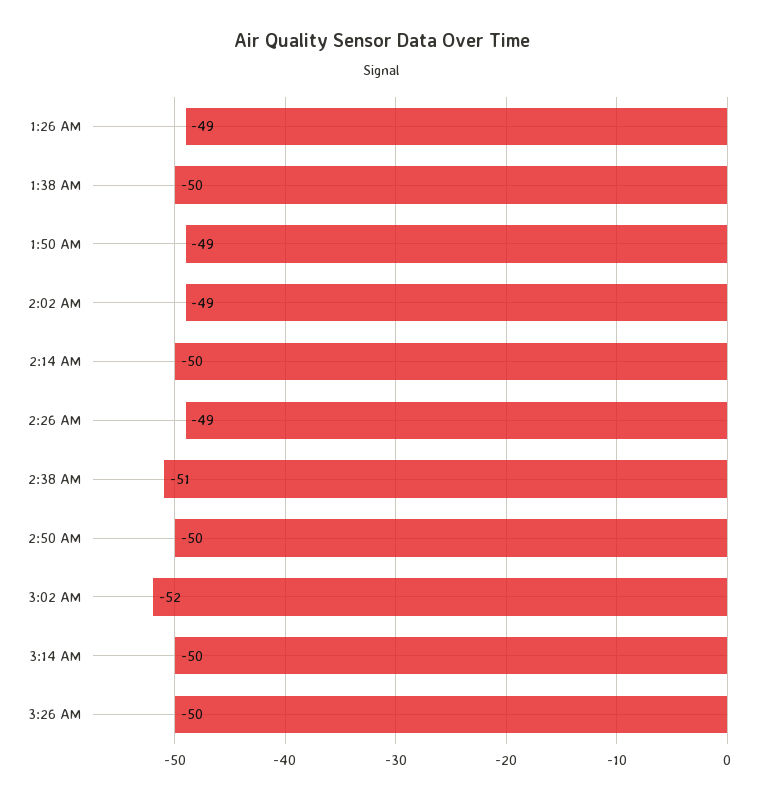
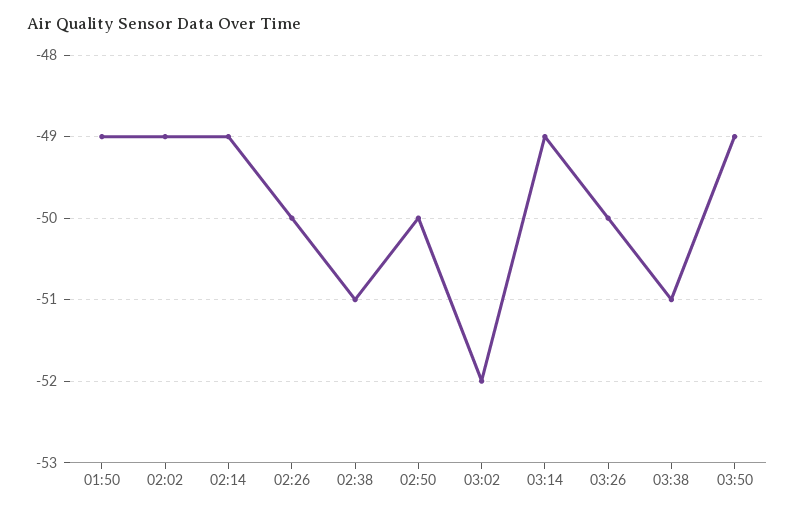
1:26 AM: -49 -> none
1:38 AM: -50 -> none
2:14 AM: -50 -> -49
2:26 AM: -49 -> -50
3:14 AM: -50 -> -49
03:38: none -> -51
03:50: none -> -49

